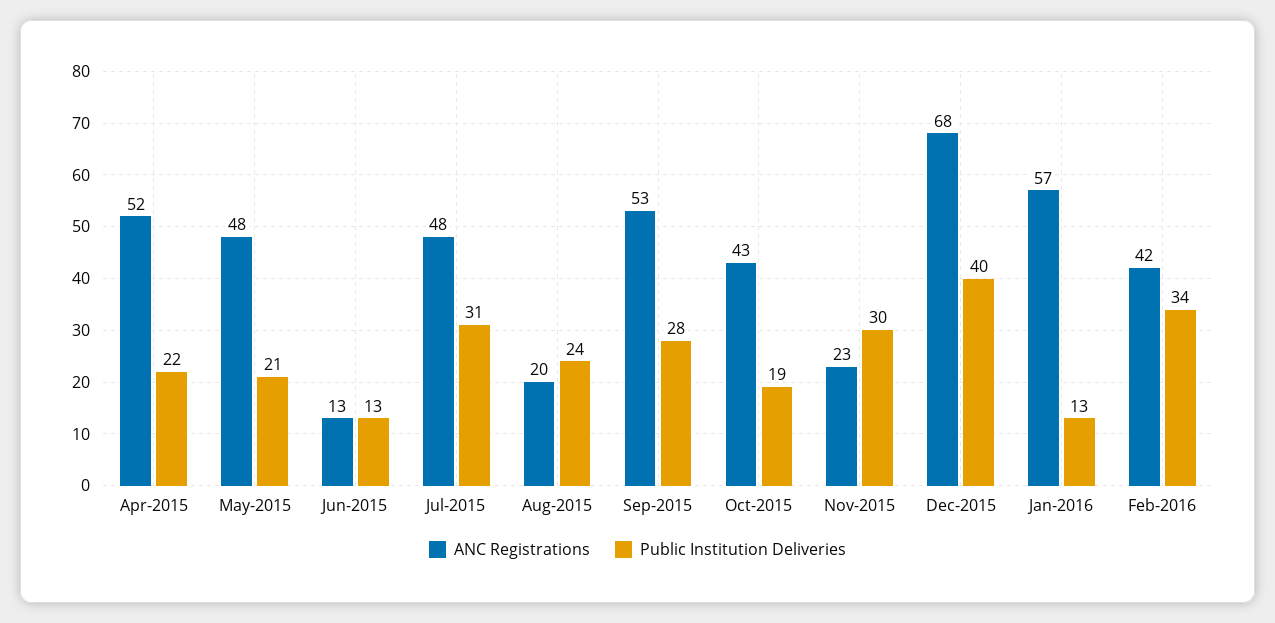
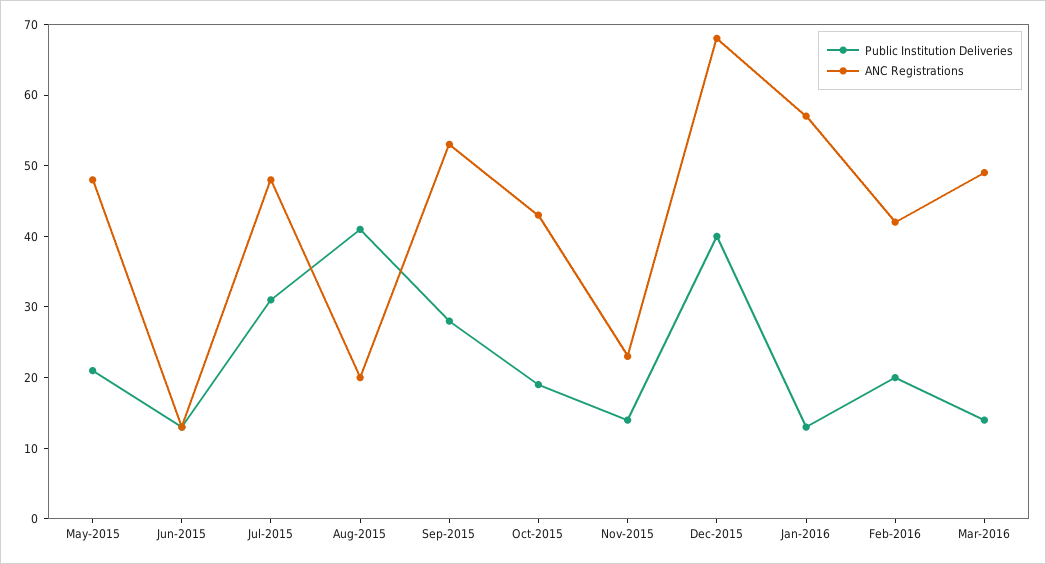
ANC Registrations, Apr-2015: 52 -> none
Public Institution Deliveries, Apr-2015: 22 -> none
Public Institution Deliveries, Aug-2015: 24 -> 40
Public Institution Deliveries, Nov-2015: 30 -> 15
Public Institution Deliveries, Feb-2016: 34 -> 20
Public Institution Deliveries, Mar-2016: none -> 15
ANC Registrations, Mar-2016: none -> 50

